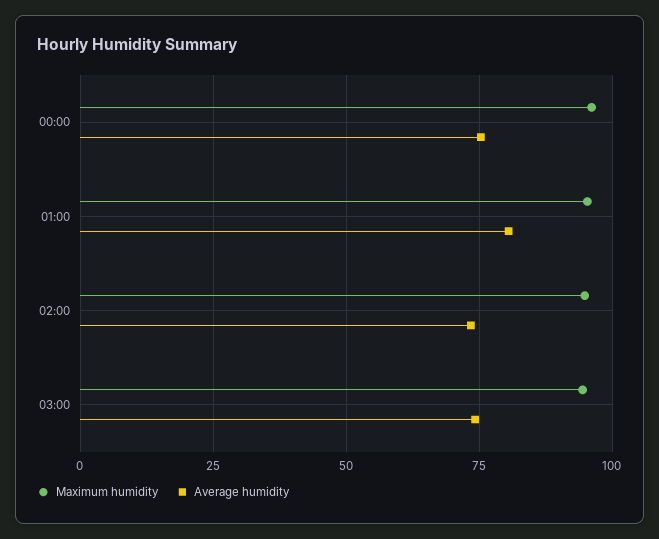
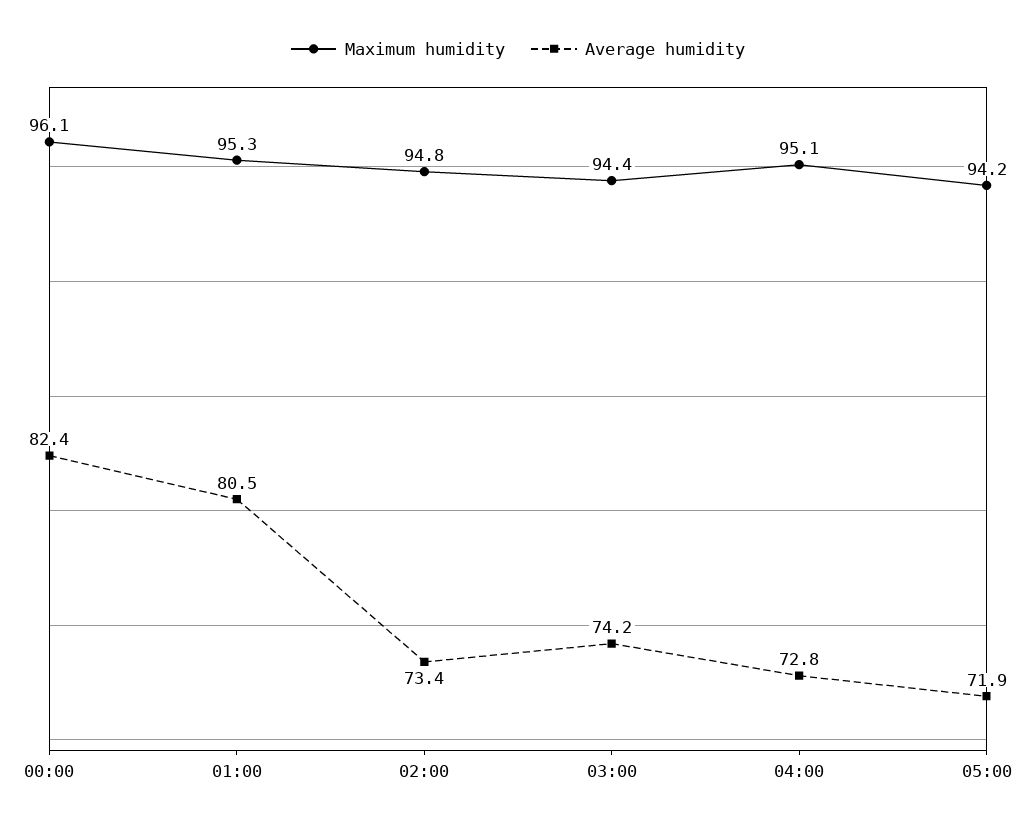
Average humidity, 00:00: 75 -> 82.4
Maximum humidity, 04:00: none -> 95.1
Average humidity, 04:00: none -> 72.8
Maximum humidity, 05:00: none -> 94.2
Average humidity, 05:00: none -> 71.9

